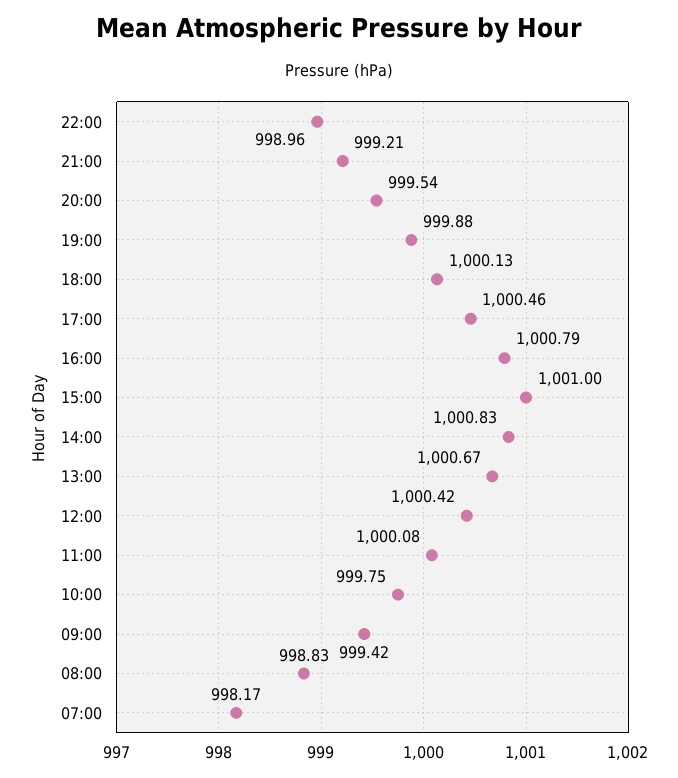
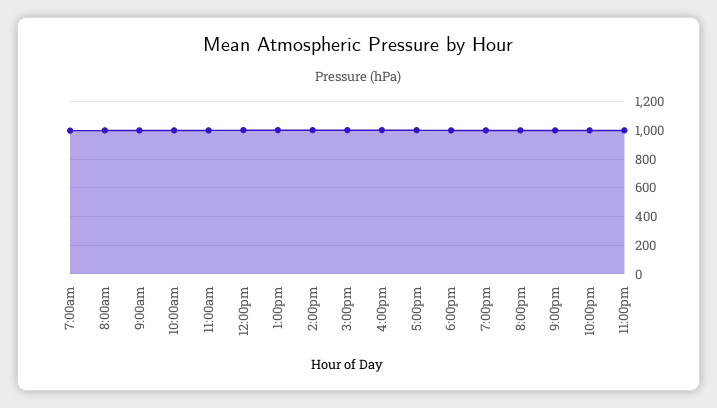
11:00pm: none -> 1000

